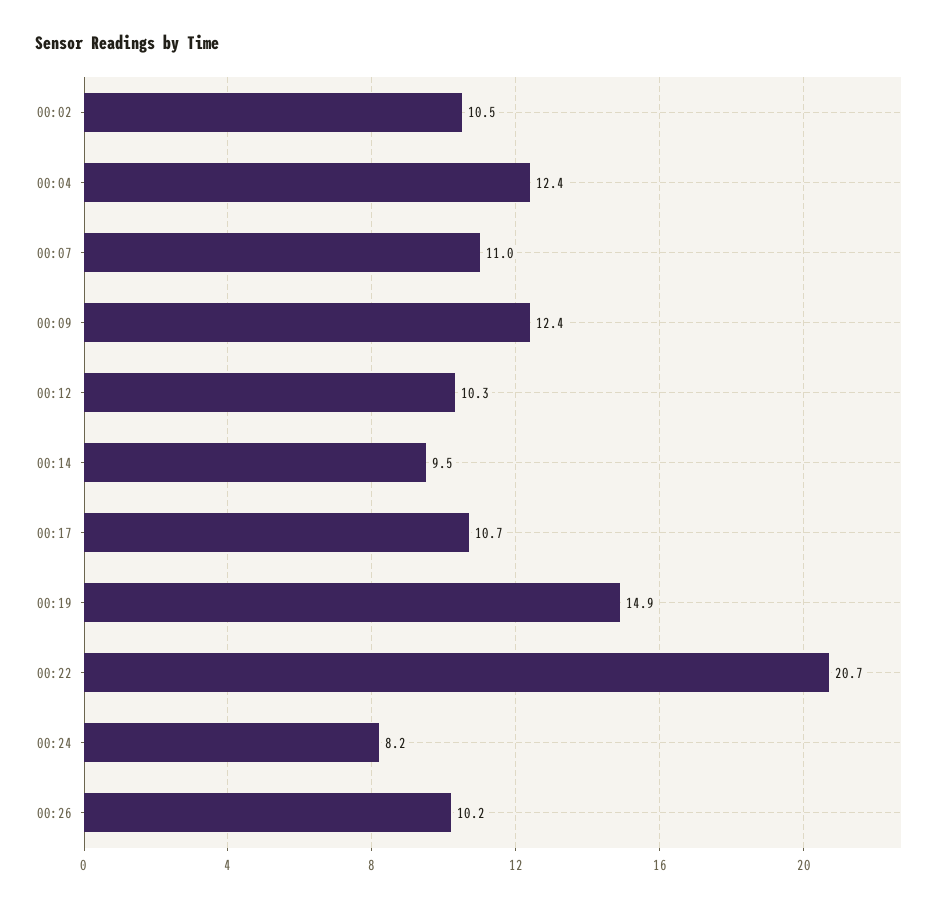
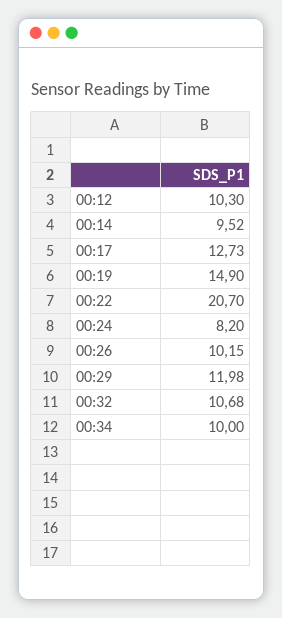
00:02: 10.5 -> none
00:04: 12.4 -> none
00:07: 11 -> none
00:09: 12.4 -> none
00:17: 10.7 -> 12.73
00:29: none -> 11.98
00:32: none -> 10.68
00:34: none -> 10

